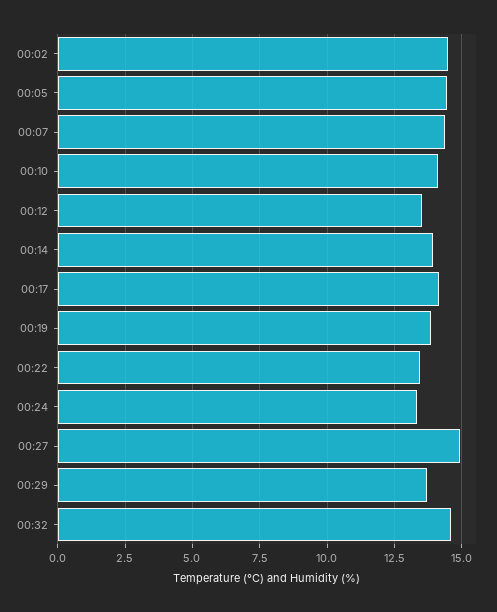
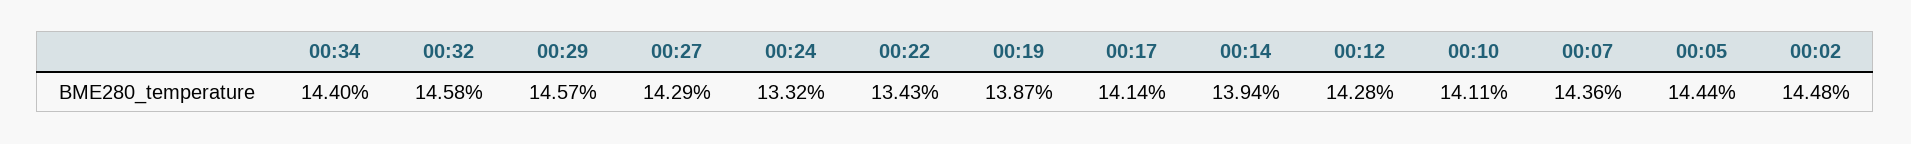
00:12: 13.5 -> 14.28
00:27: 15 -> 14.29
00:29: 13.75 -> 14.57
00:34: none -> 14.4

